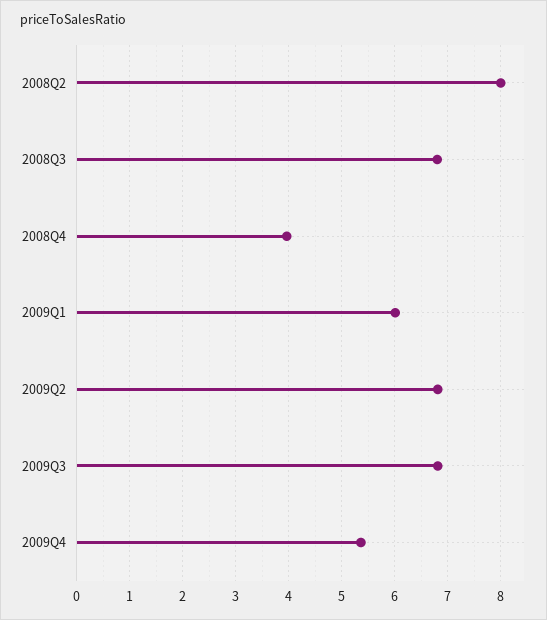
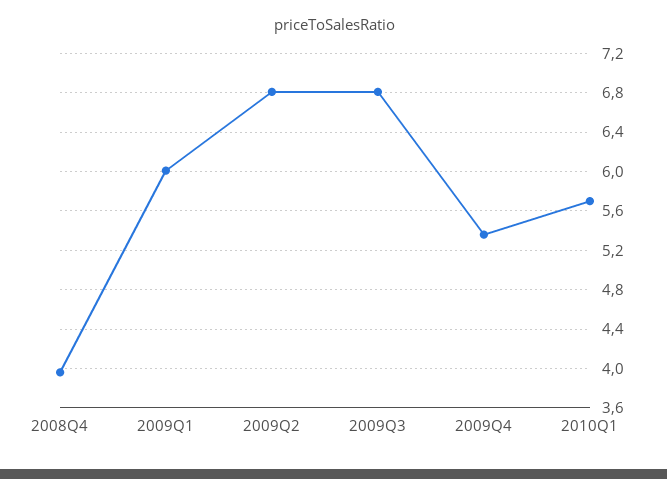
2008Q2: 8 -> none
2008Q3: 6.8 -> none
2010Q1: none -> 5.7

